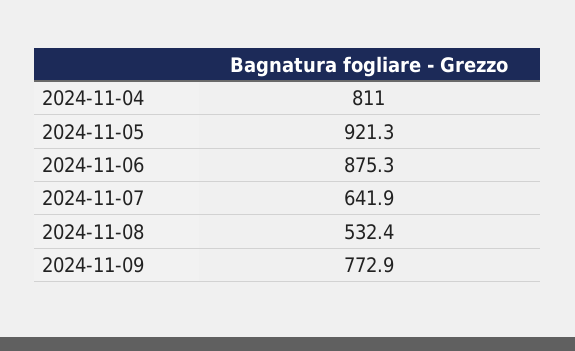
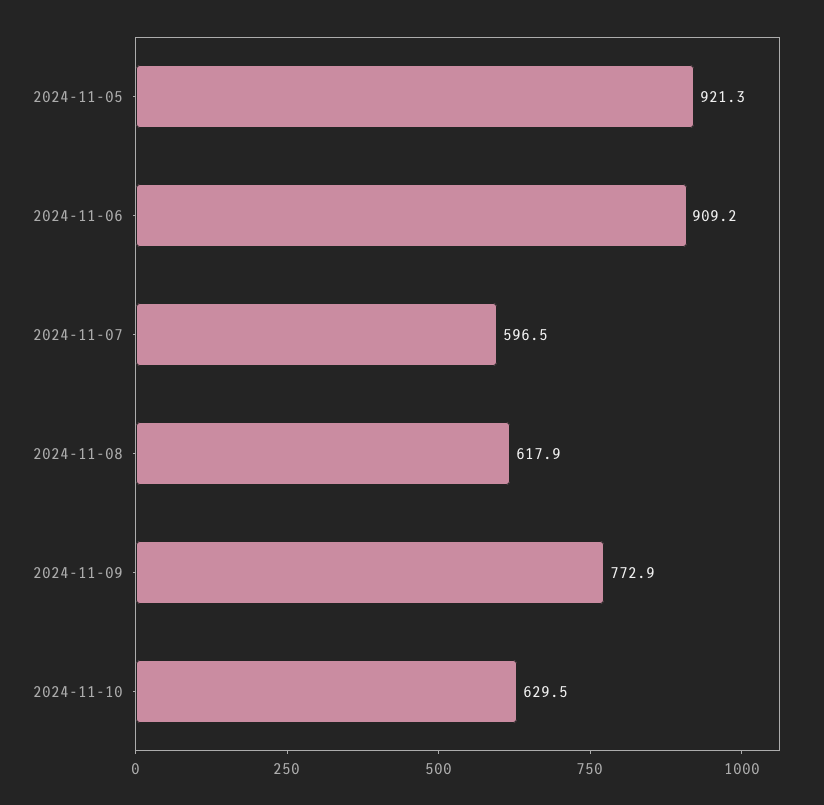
2024-11-04: 811 -> none
2024-11-06: 875.3 -> 909.2
2024-11-07: 641.9 -> 596.5
2024-11-08: 532.4 -> 617.9
2024-11-10: none -> 629.5

